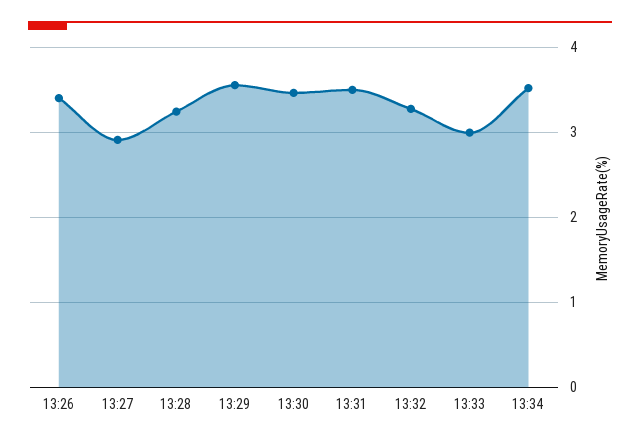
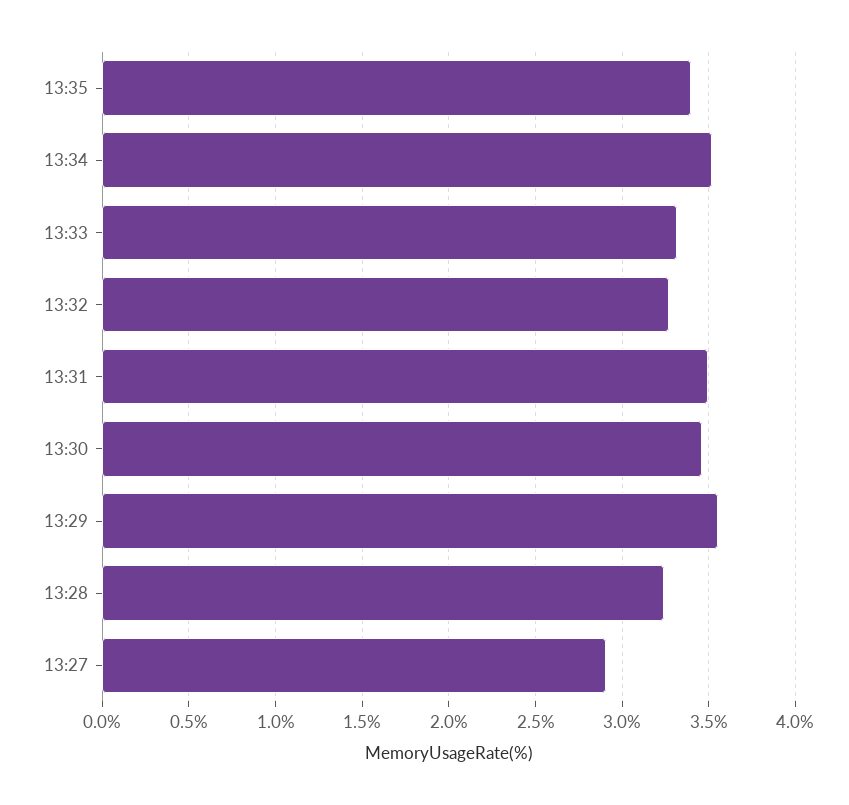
13:26: 3.4 -> none
13:33: 3 -> 3.3
13:35: none -> 3.4

